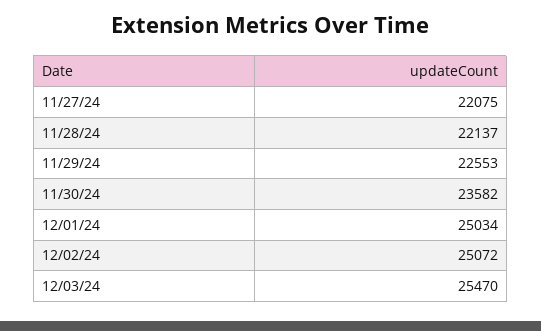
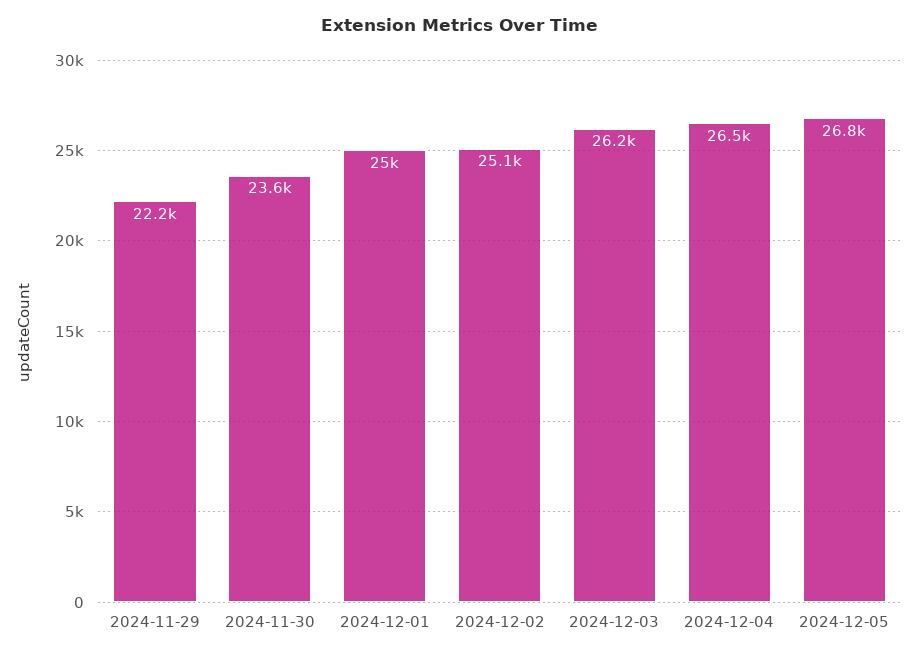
11/27/24: 22075 -> none
11/28/24: 22137 -> none
11/29/24: 22553 -> 22200
12/03/24: 25470 -> 26200
2024-12-04: none -> 26500
2024-12-05: none -> 26800

